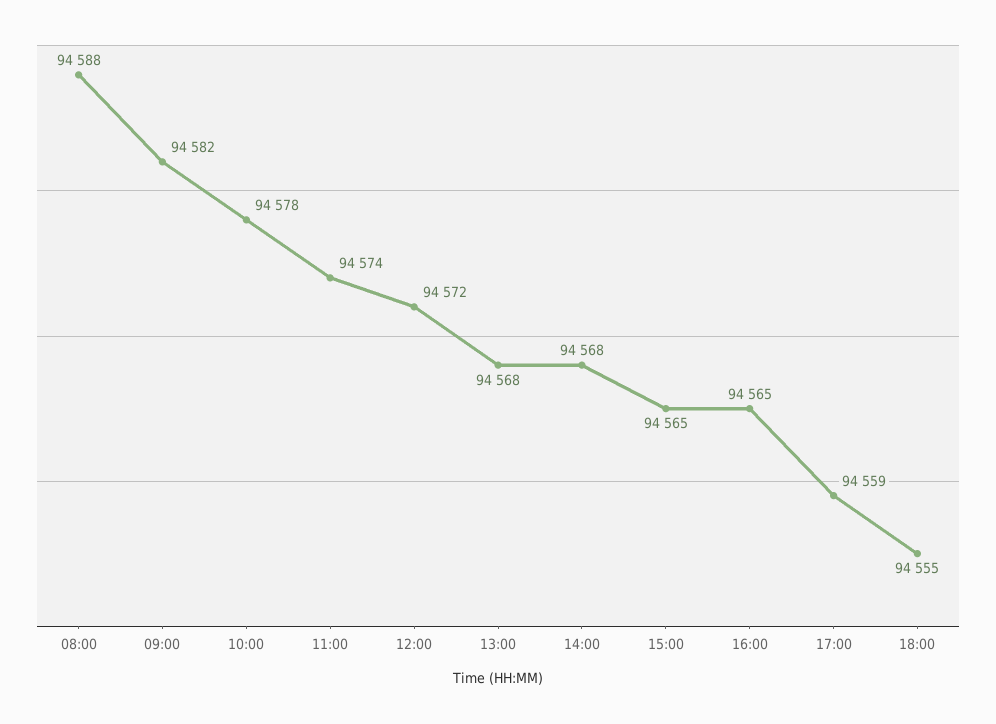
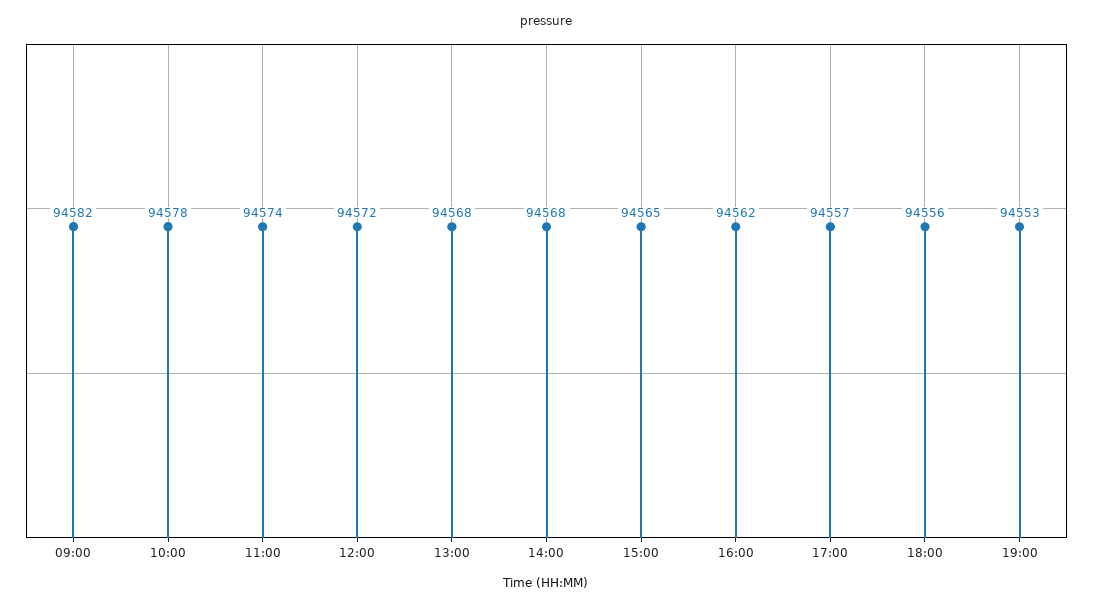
08:00: 94588 -> none
16:00: 94565 -> 94562
17:00: 94559 -> 94557
18:00: 94555 -> 94556
19:00: none -> 94553

